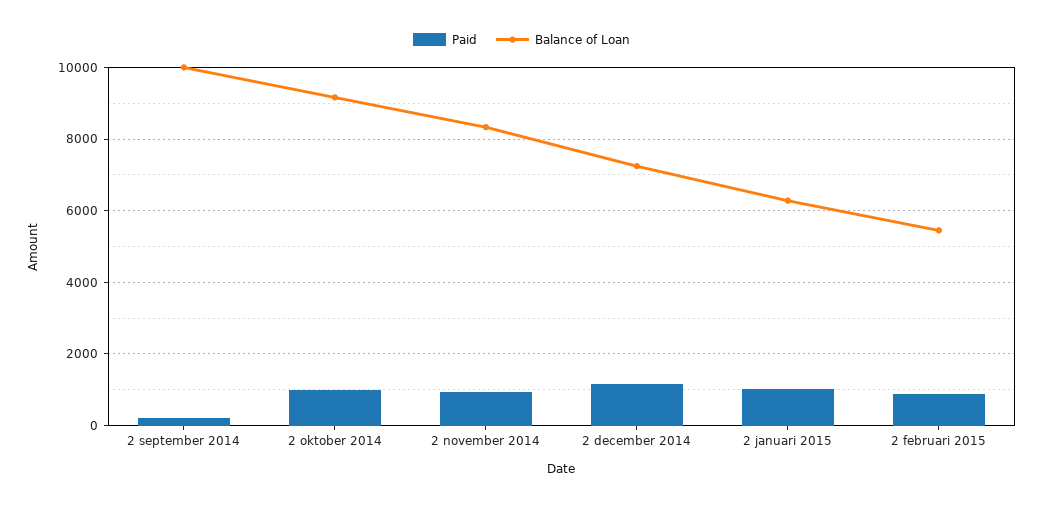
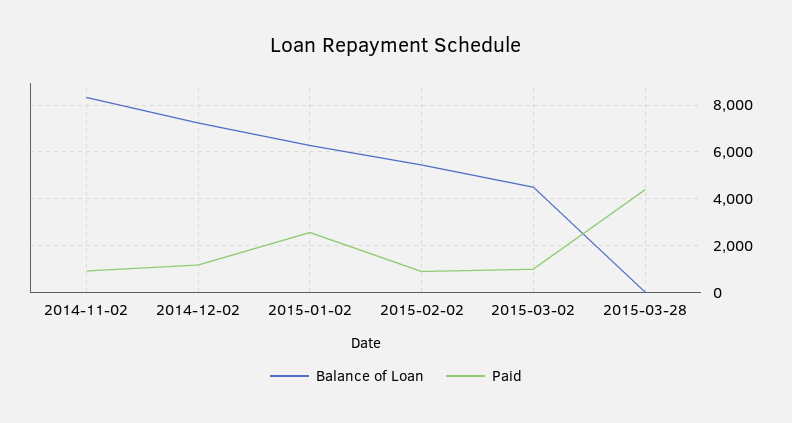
Paid, 2 september 2014: 200 -> none
Balance of Loan, 2 september 2014: 10000 -> none
Paid, 2 oktober 2014: 1000 -> none
Balance of Loan, 2 oktober 2014: 9200 -> none
Paid, 2 januari 2015: 1000 -> 2500
Balance of Loan, 2015-03-02: none -> 4500
Paid, 2015-03-02: none -> 1000
Balance of Loan, 2015-03-28: none -> 0
Paid, 2015-03-28: none -> 4500

